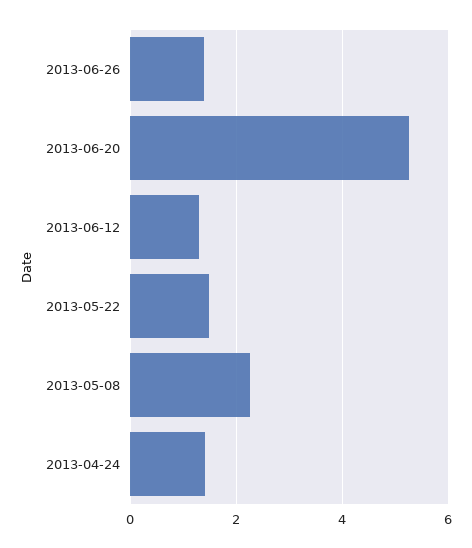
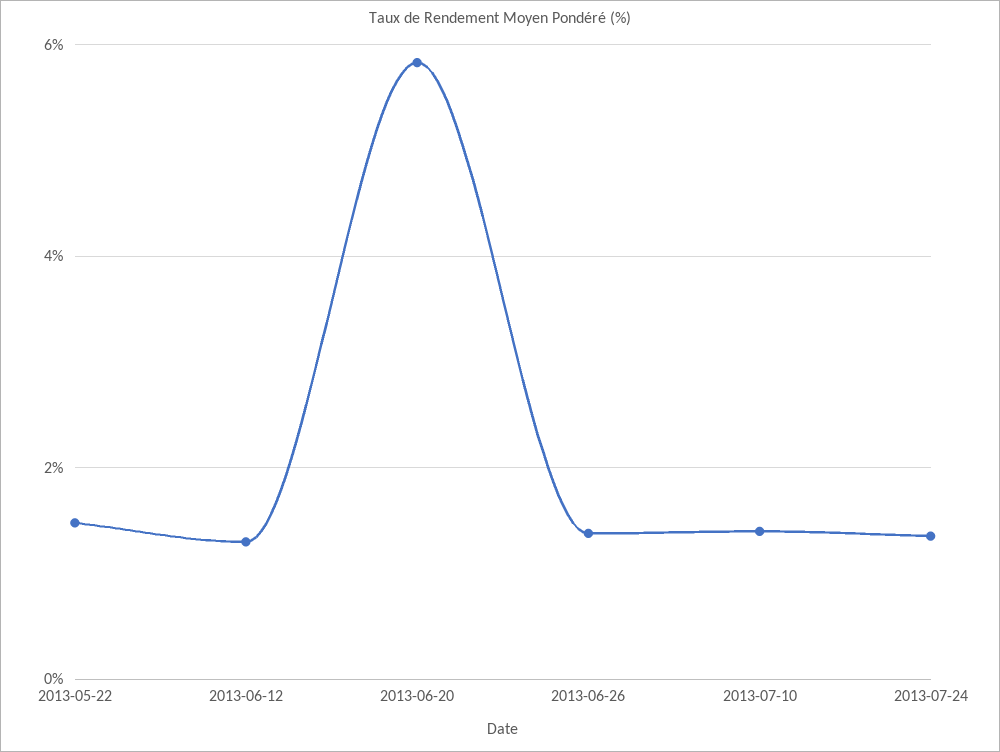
2013-06-20: 5.2 -> 5.8
2013-05-08: 2.2 -> none
2013-04-24: 1.4 -> none
2013-07-10: none -> 1.4
2013-07-24: none -> 1.4

